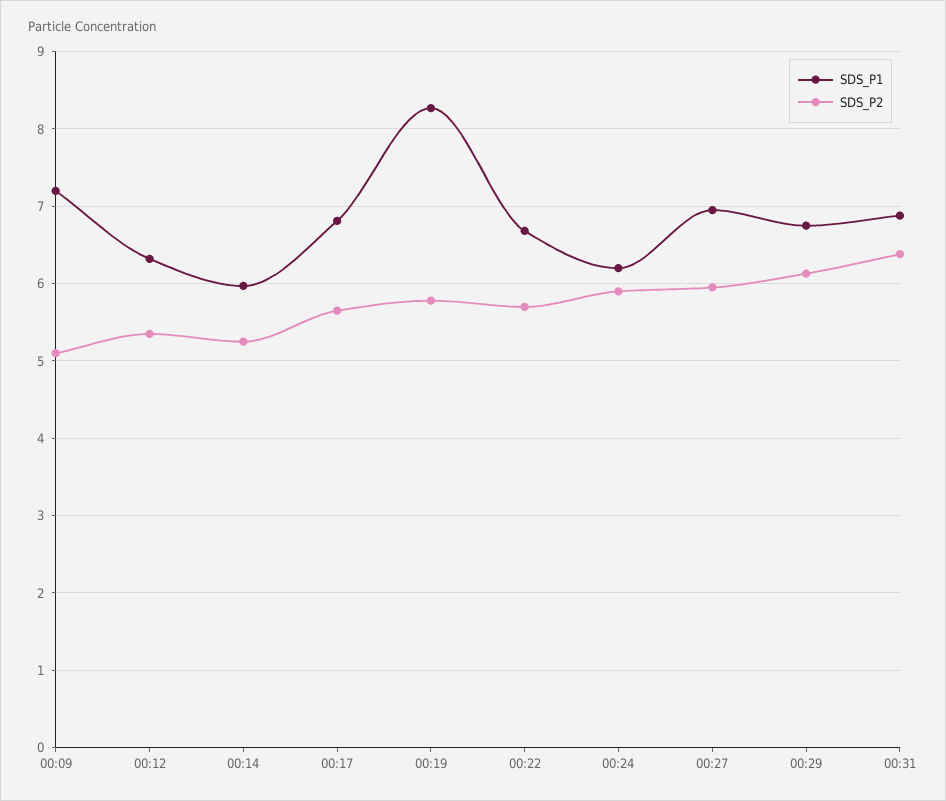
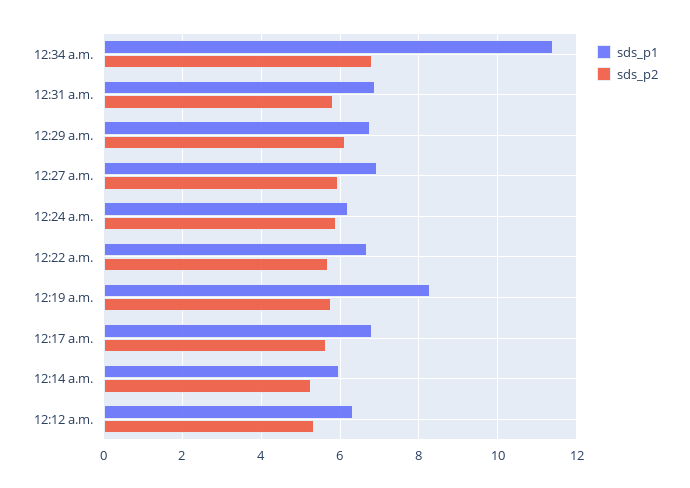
SDS_P1, 00:09: 7.2 -> none
SDS_P2, 00:09: 5.1 -> none
SDS_P2, 00:31: 6.4 -> 5.8
SDS_P1, 12:34 a.m.: none -> 11.4
SDS_P2, 12:34 a.m.: none -> 6.8

